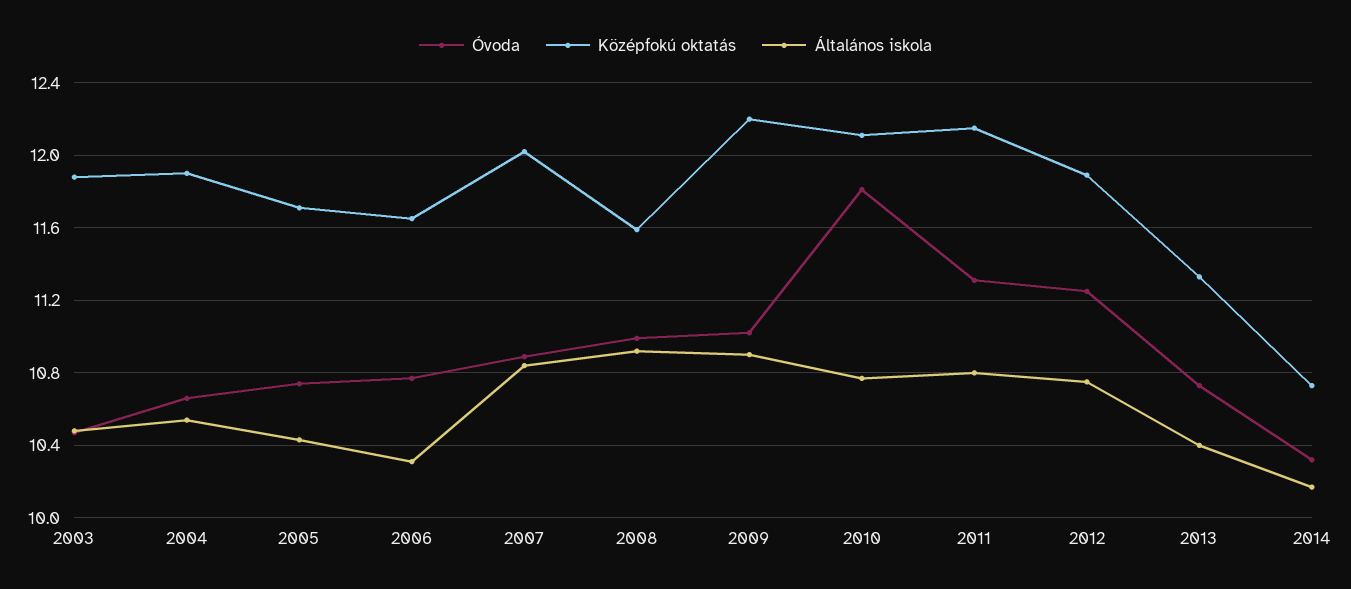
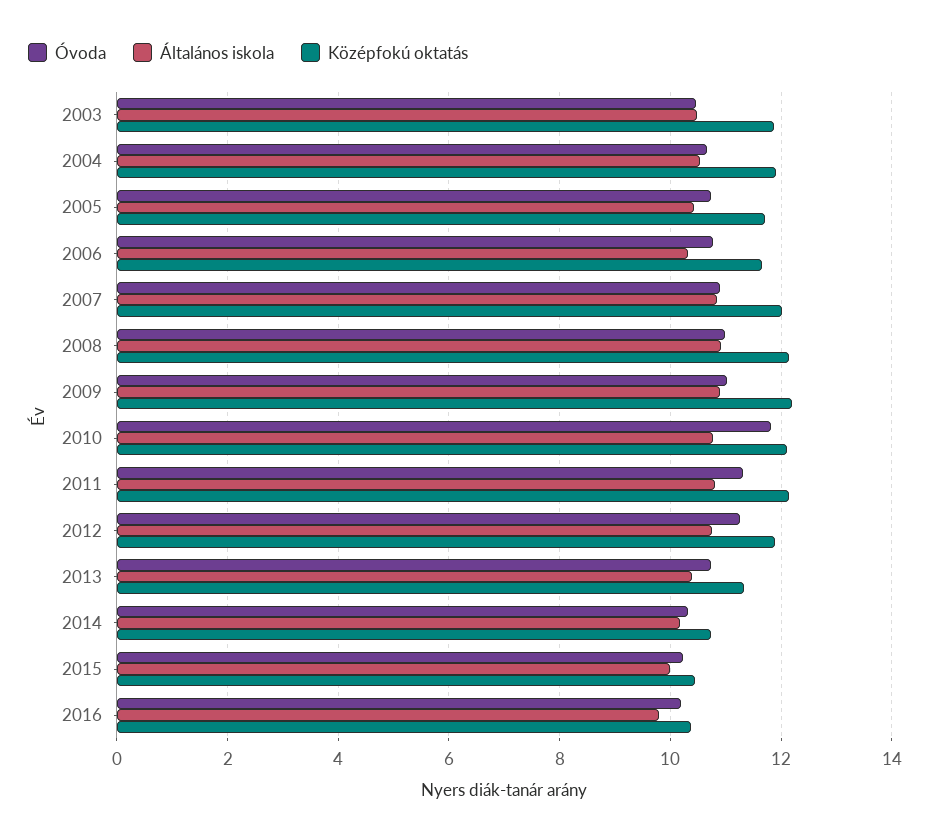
Középfokú oktatás, 2008: 11.6 -> 12.2
Óvoda, 2015: none -> 10.2
Általános iskola, 2015: none -> 10
Középfokú oktatás, 2015: none -> 10.4
Óvoda, 2016: none -> 10.2
Általános iskola, 2016: none -> 9.8
Középfokú oktatás, 2016: none -> 10.4

